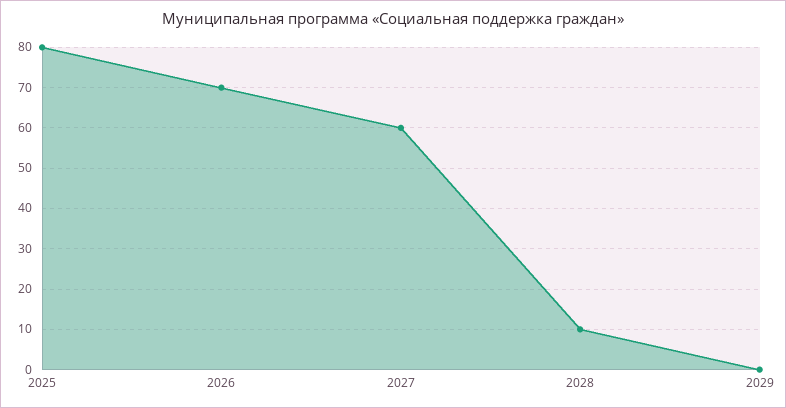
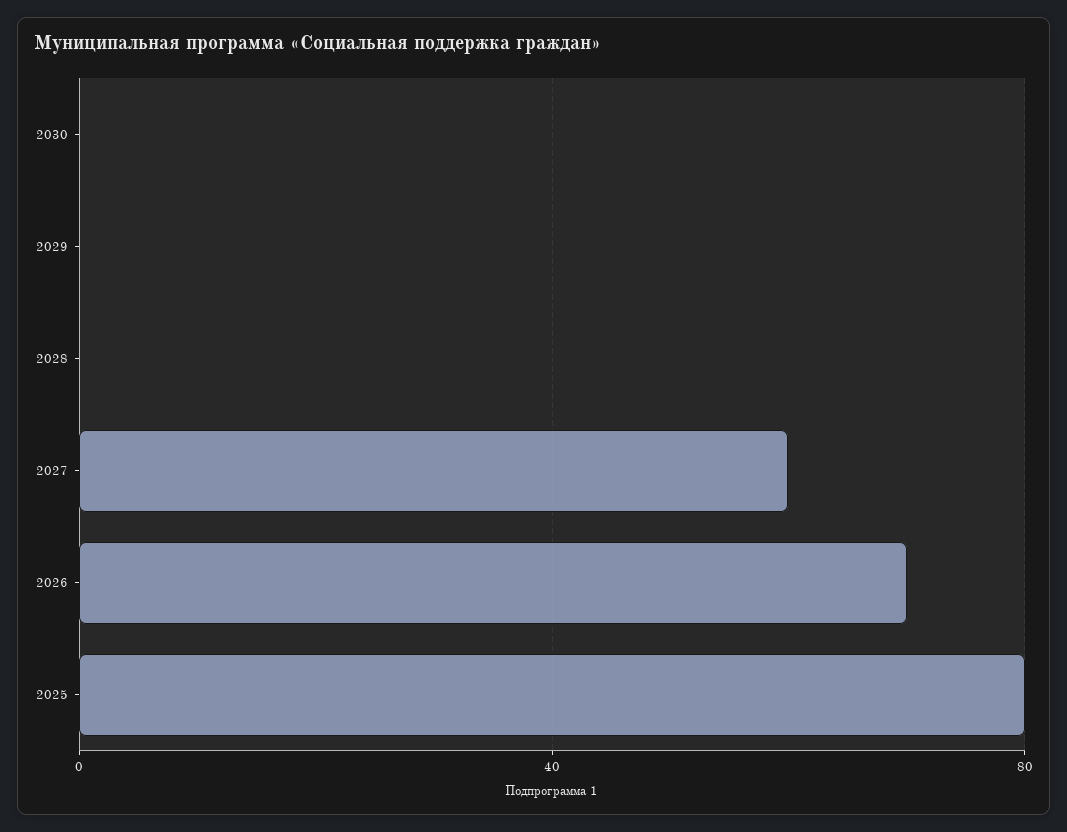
2028: 10 -> 0
2030: none -> 0

